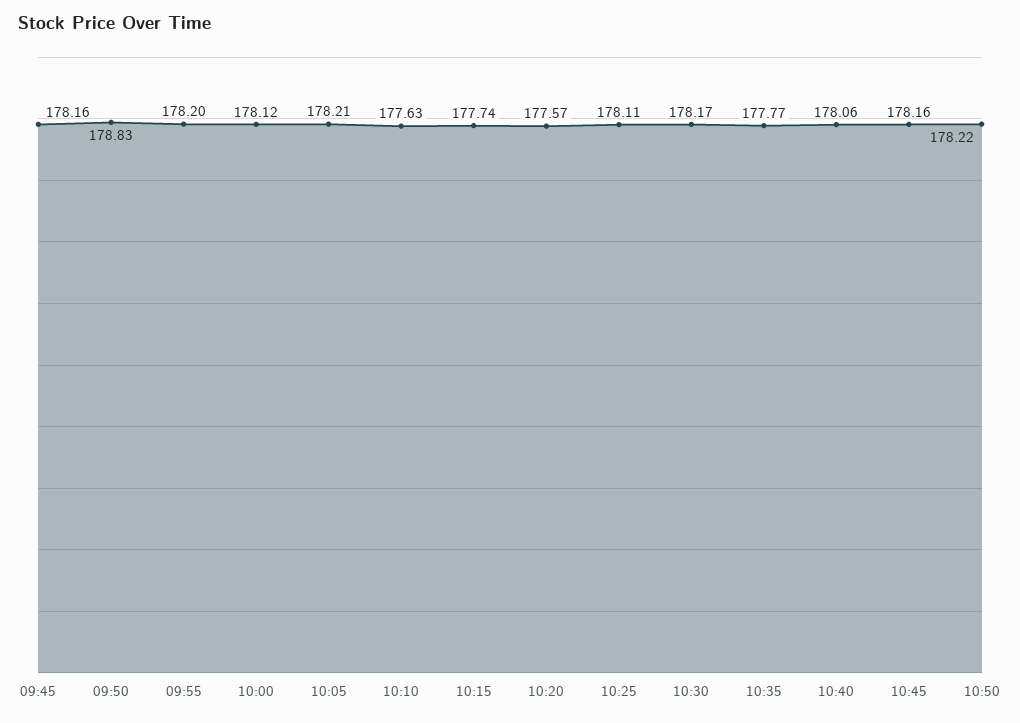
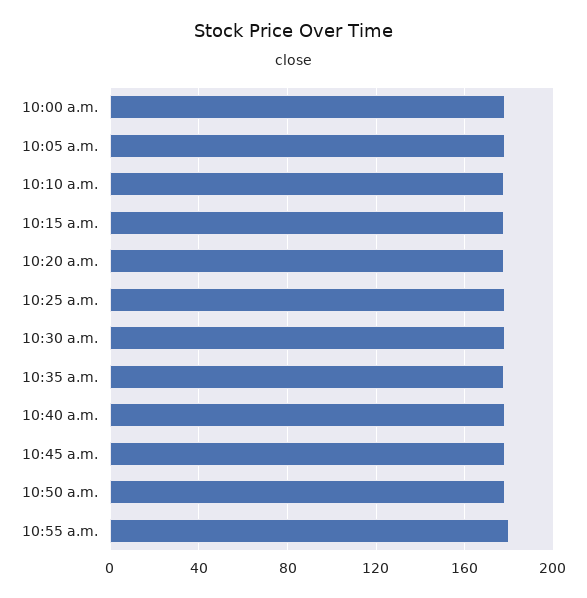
09:45: 178.16 -> none
09:50: 178.83 -> none
09:55: 178.2 -> none
10:55 a.m.: none -> 180

